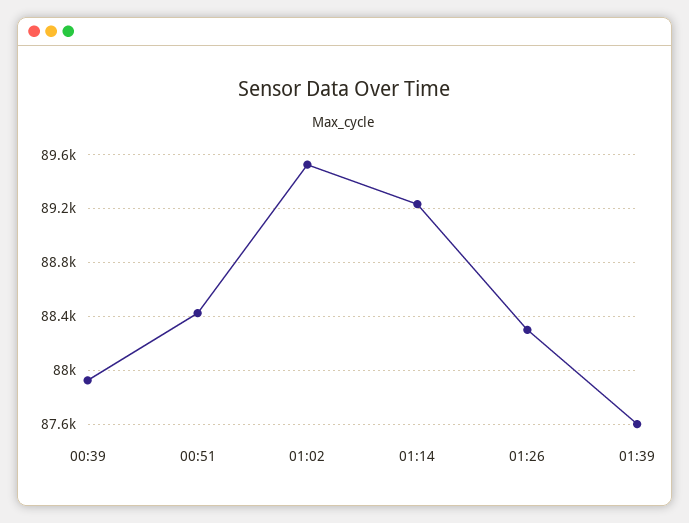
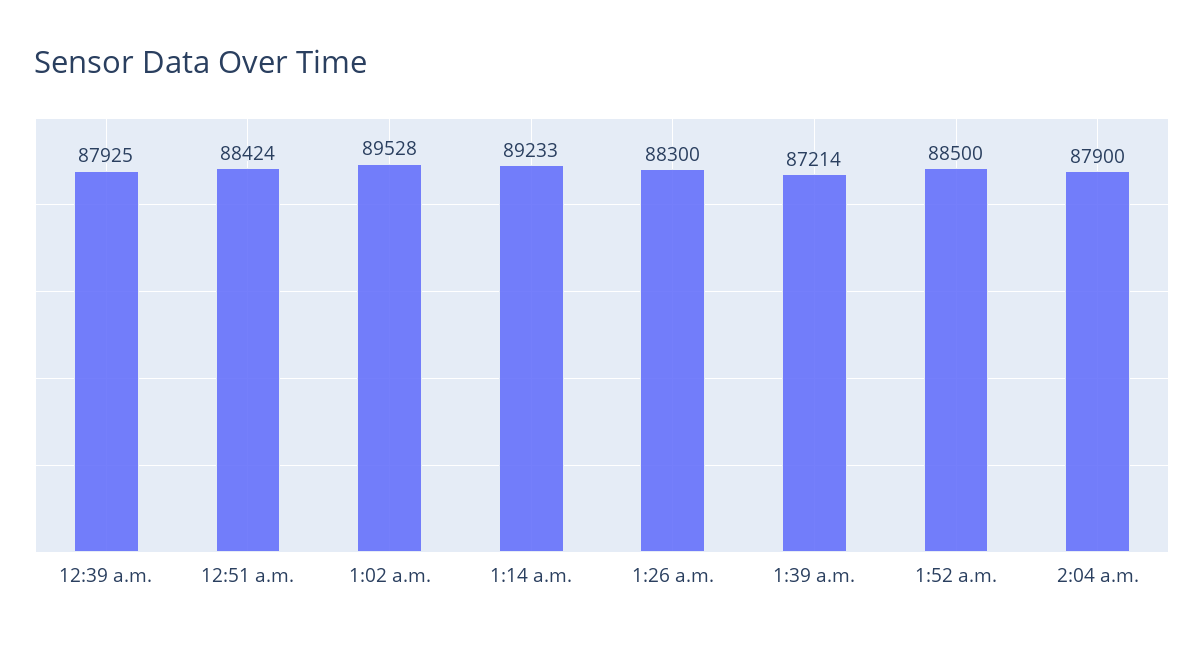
01:39: 87600 -> 87214
1:52 a.m.: none -> 88500
2:04 a.m.: none -> 87900

